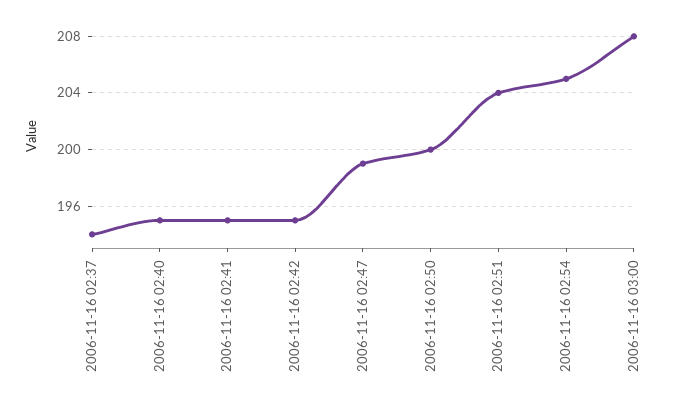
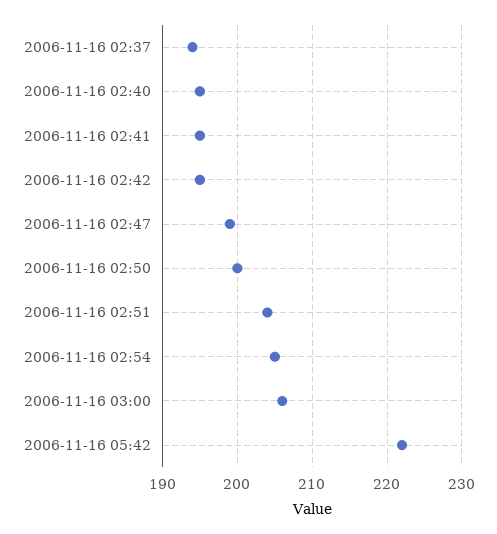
2006-11-16 03:00: 208 -> 206
2006-11-16 05:42: none -> 222

